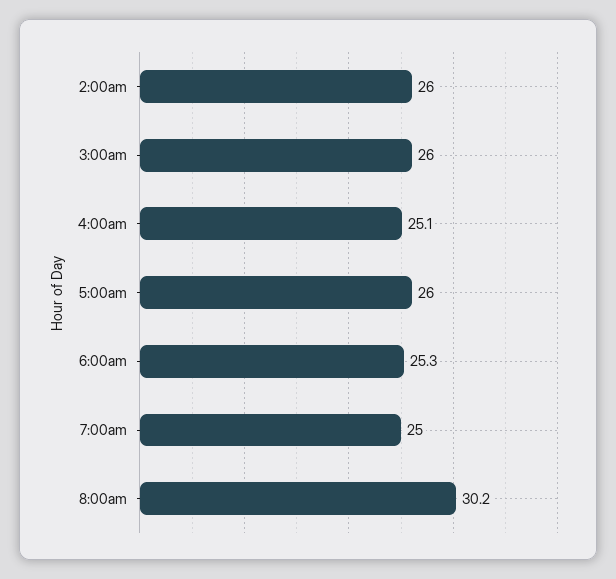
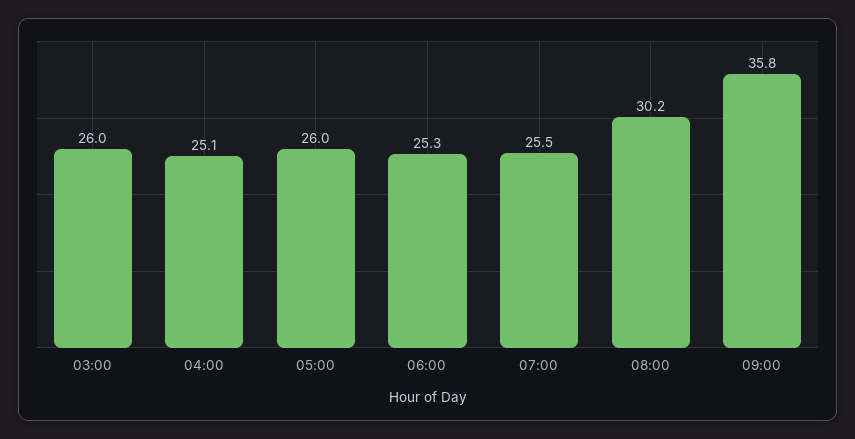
2:00am: 26 -> none
7:00am: 25 -> 25.5
09:00: none -> 35.8

